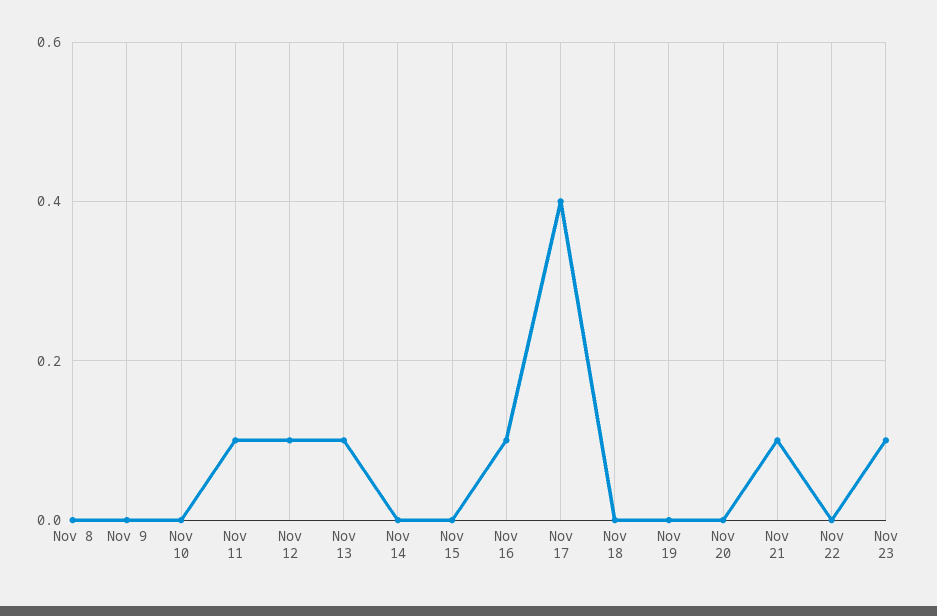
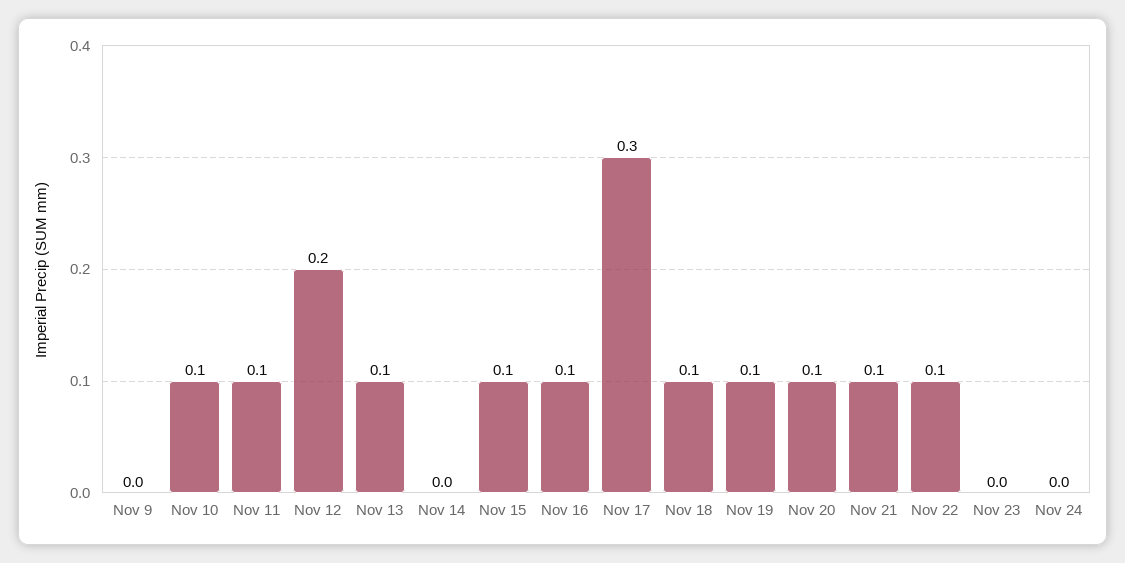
Nov 8: 0 -> none
Nov 10: 0 -> 0.1
Nov 12: 0.1 -> 0.2
Nov 15: 0 -> 0.1
Nov 17: 0.4 -> 0.3
Nov 18: 0 -> 0.1
Nov 19: 0 -> 0.1
Nov 20: 0 -> 0.1
Nov 22: 0 -> 0.1
Nov 23: 0.1 -> 0
Nov 24: none -> 0

